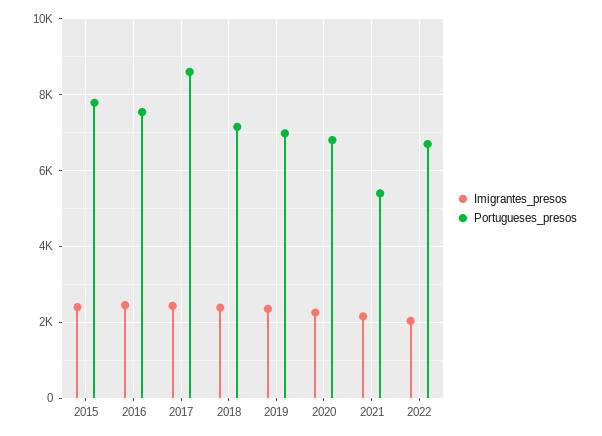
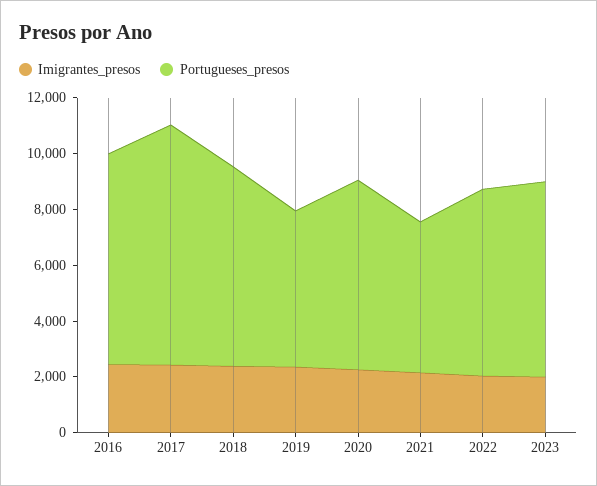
Imigrantes_presos, 2015: 2400 -> none
Portugueses_presos, 2015: 7800 -> none
Portugueses_presos, 2019: 7000 -> 5500
Imigrantes_presos, 2023: none -> 2000
Portugueses_presos, 2023: none -> 7000

